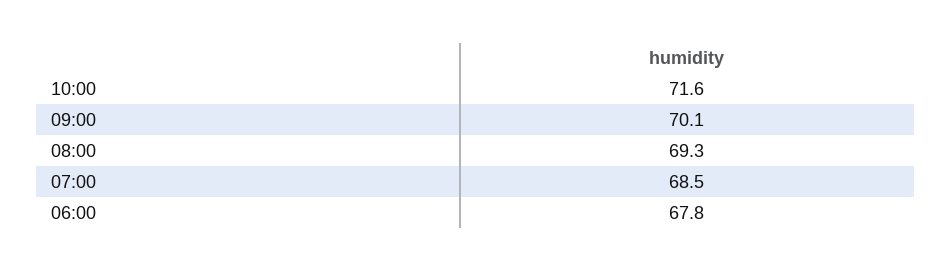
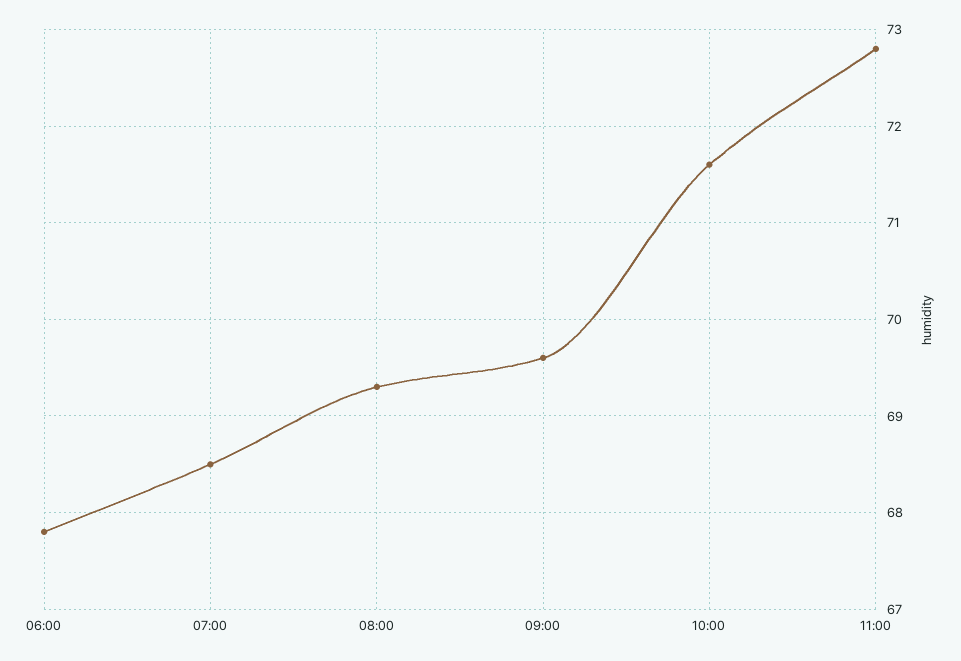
09:00: 70.1 -> 69.6
11:00: none -> 72.8

